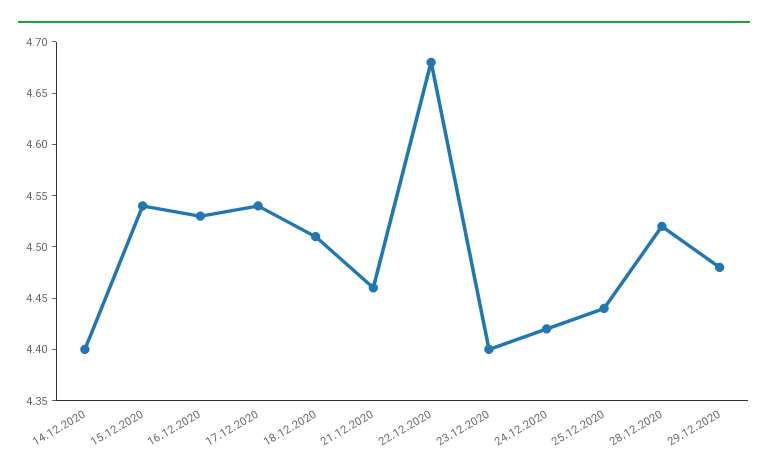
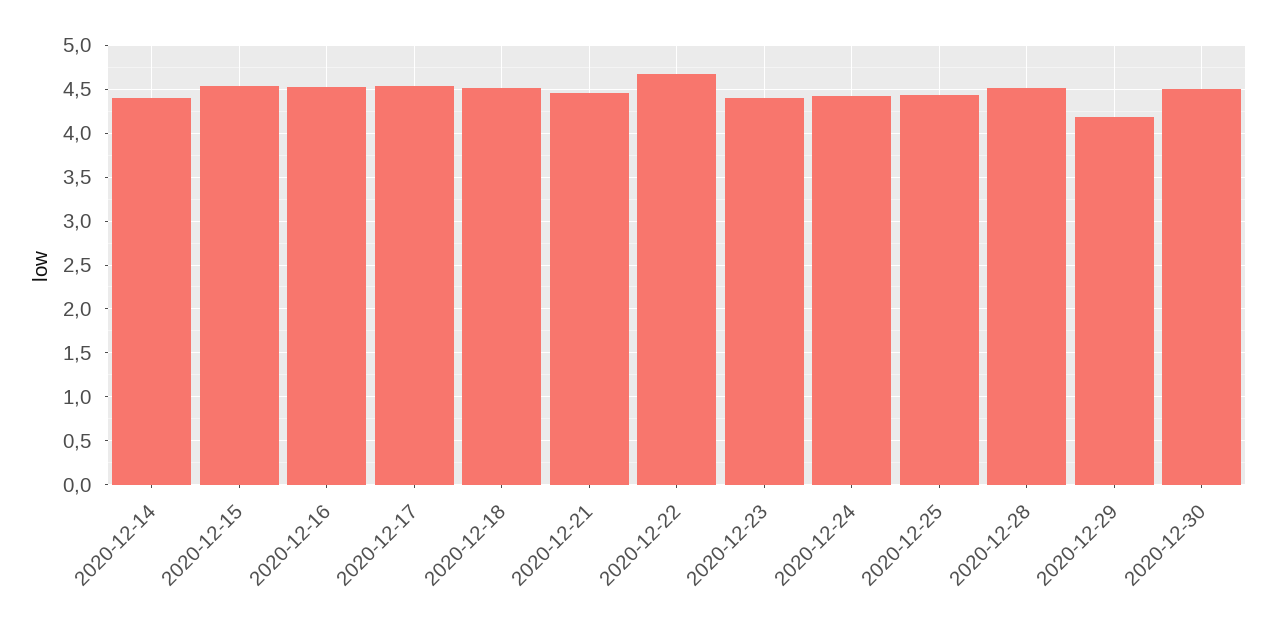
29.12.2020: 4.48 -> 4.2
2020-12-30: none -> 4.5

